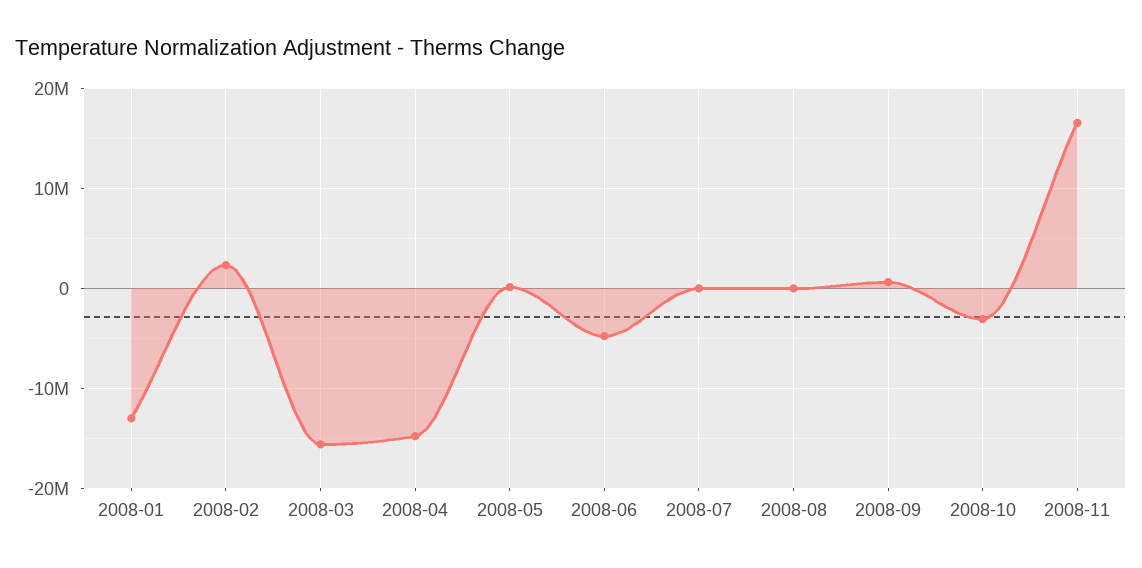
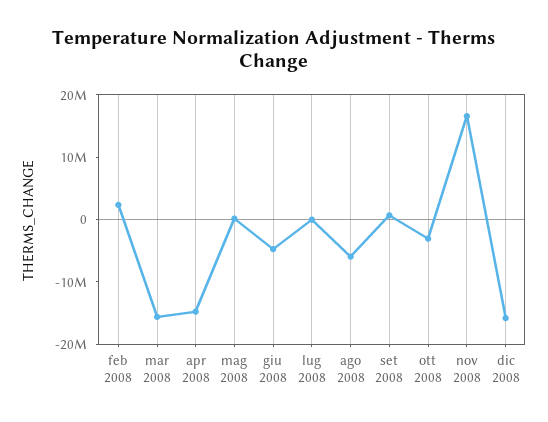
2008-01: -13000000 -> none
2008-08: 0 -> -6000000
dic 2008: none -> -16000000

